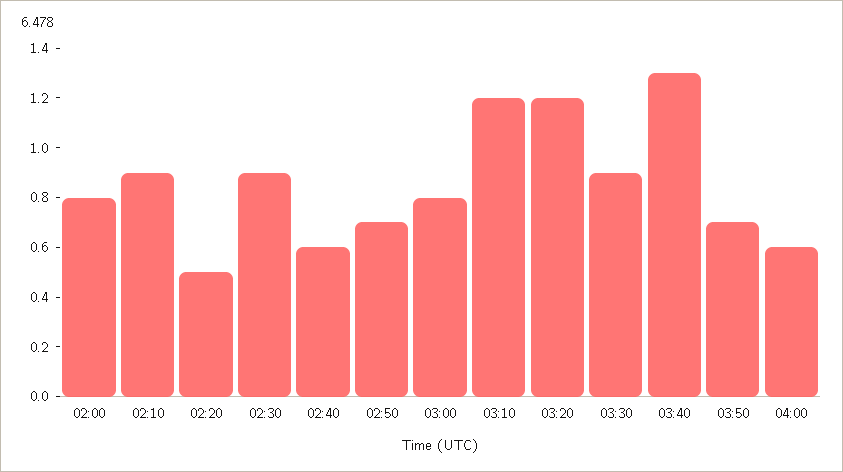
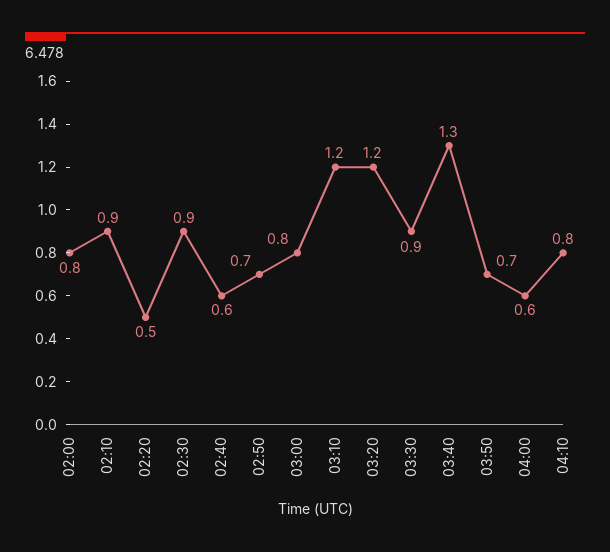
04:10: none -> 0.8

